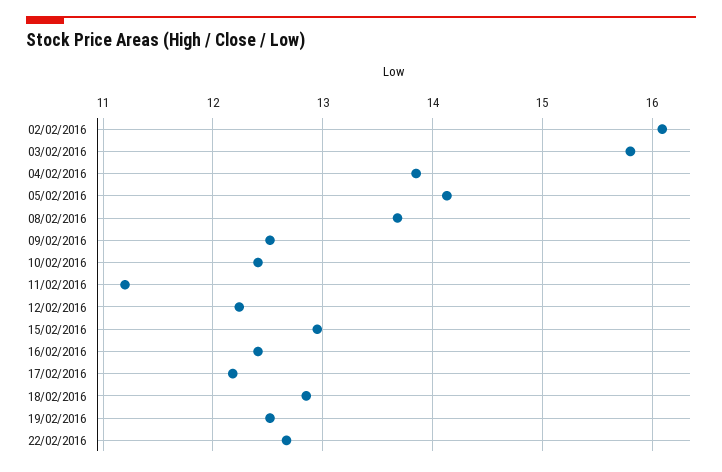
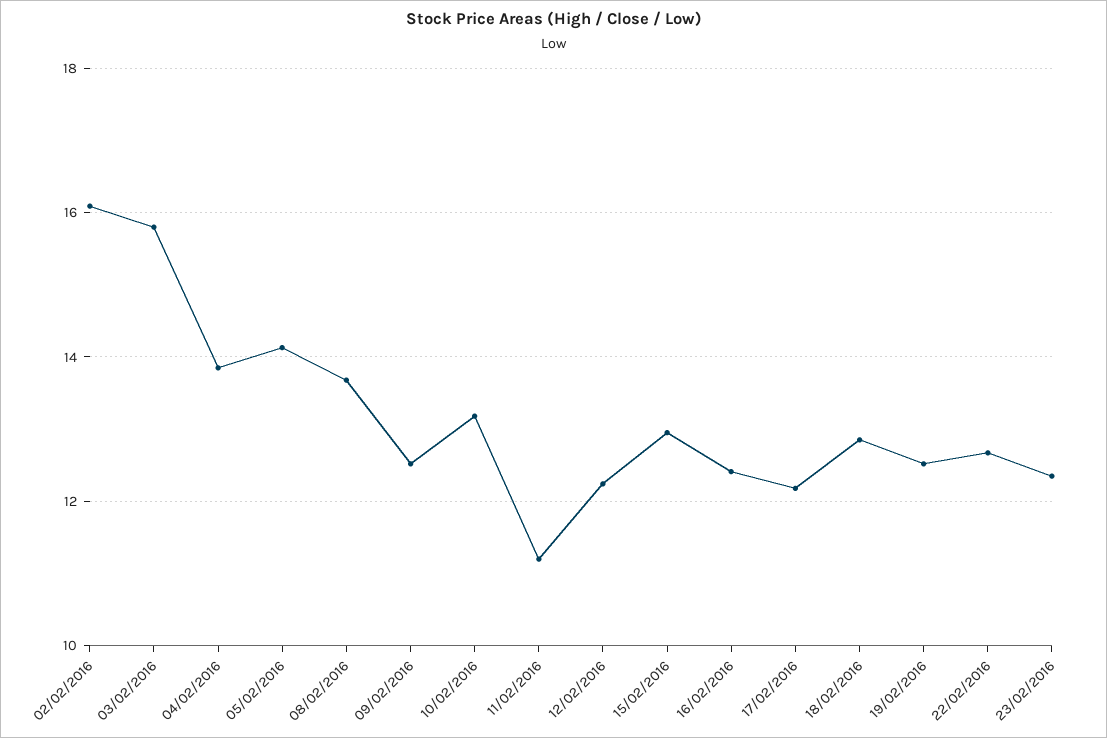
10/02/2016: 12.4 -> 13.2
23/02/2016: none -> 12.4

